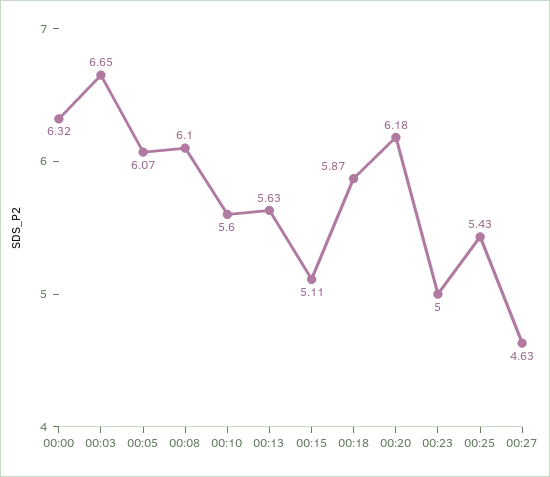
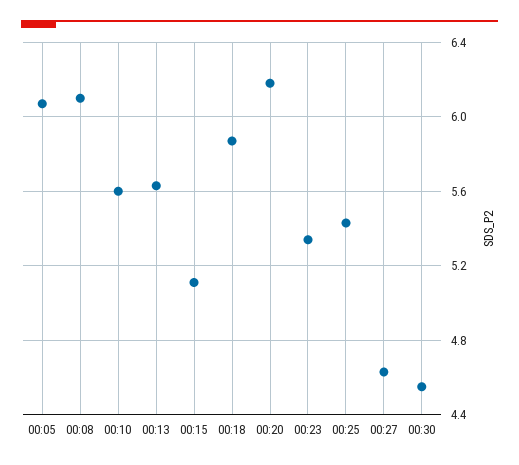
00:00: 6.32 -> none
00:03: 6.65 -> none
00:23: 5 -> 5.35
00:30: none -> 4.55

